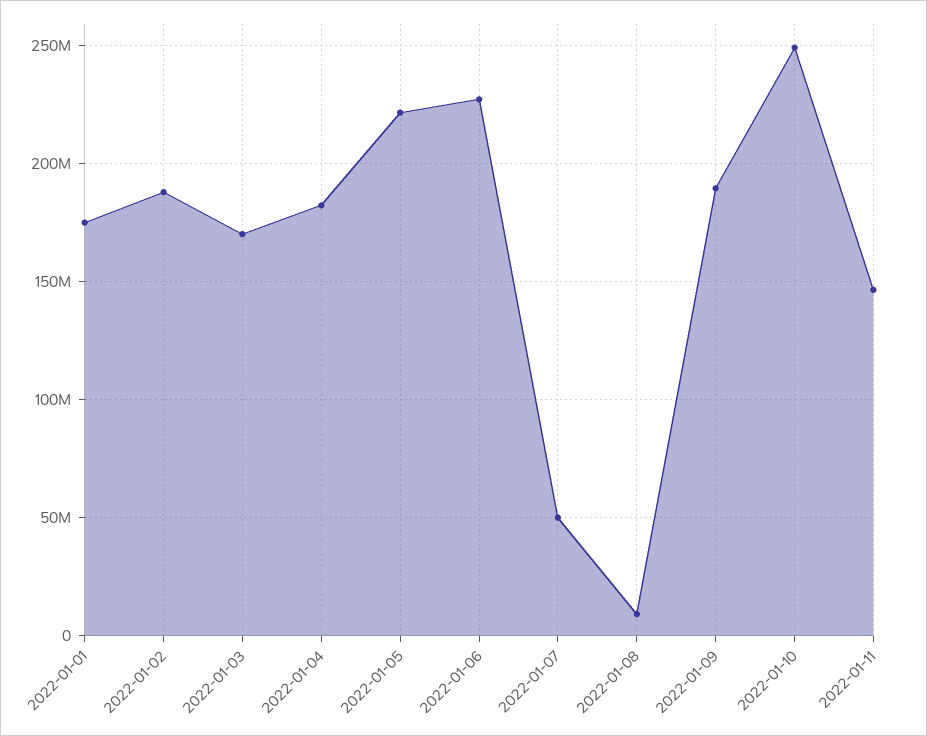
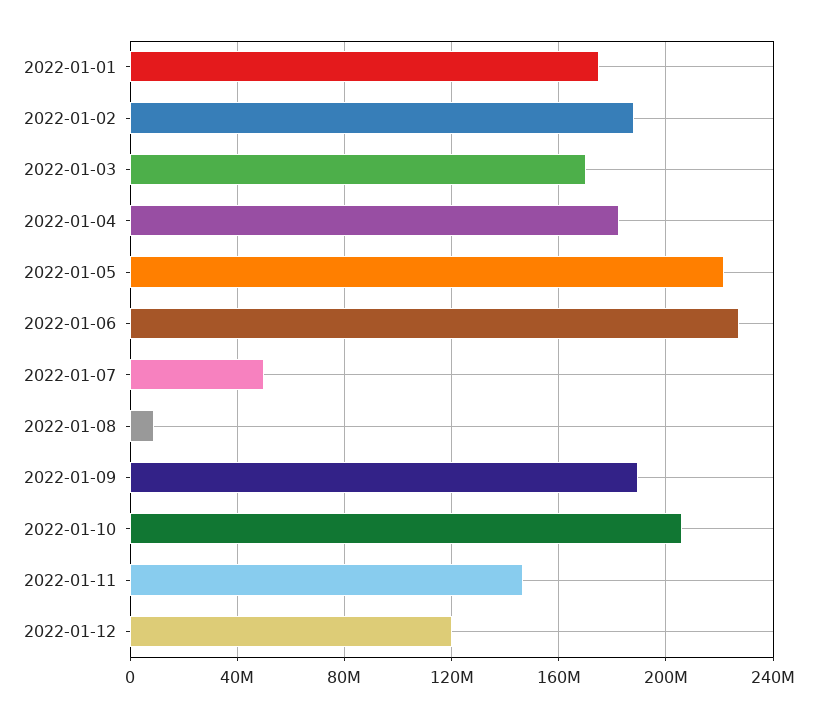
2022-01-10: 250000000 -> 205000000
2022-01-12: none -> 120000000

